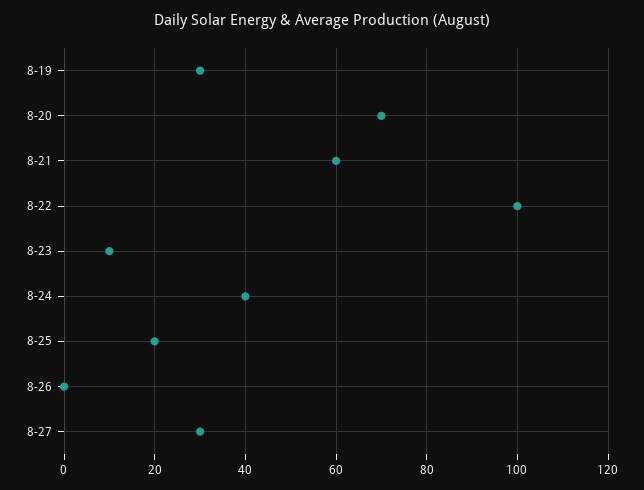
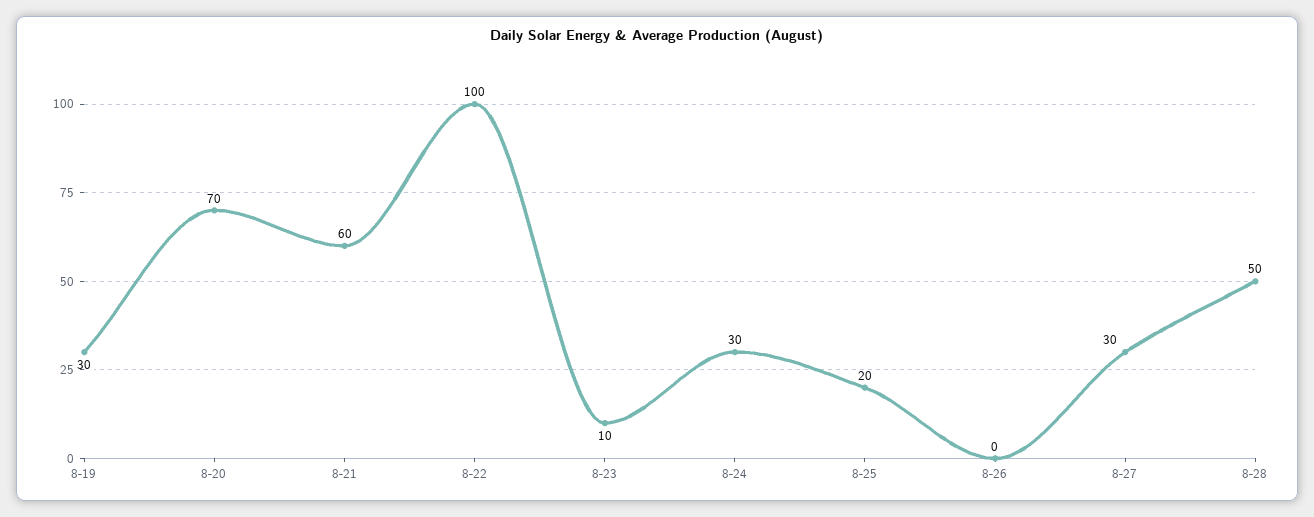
8-24: 40 -> 30
8-28: none -> 50

